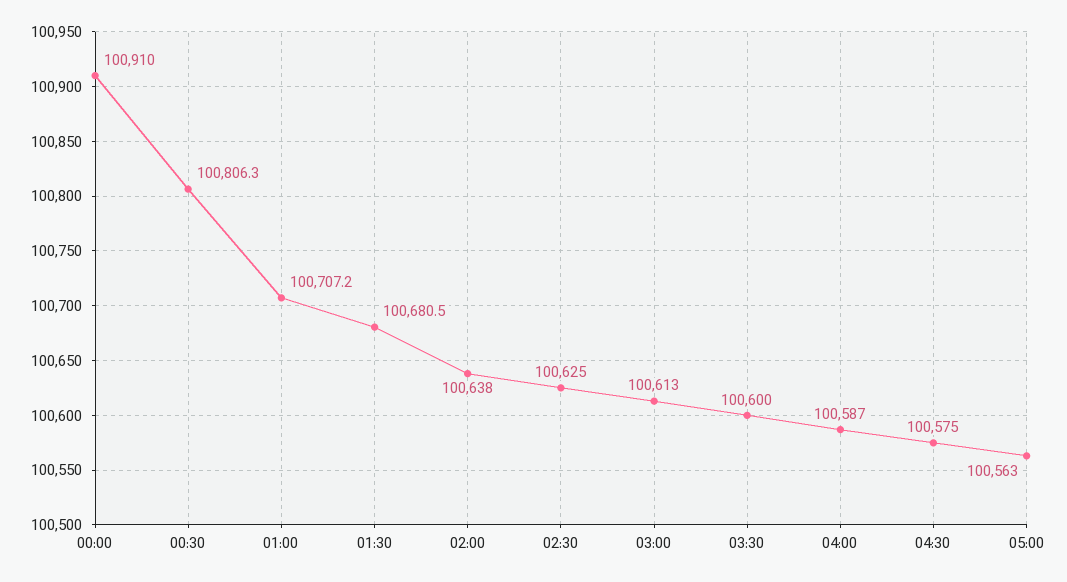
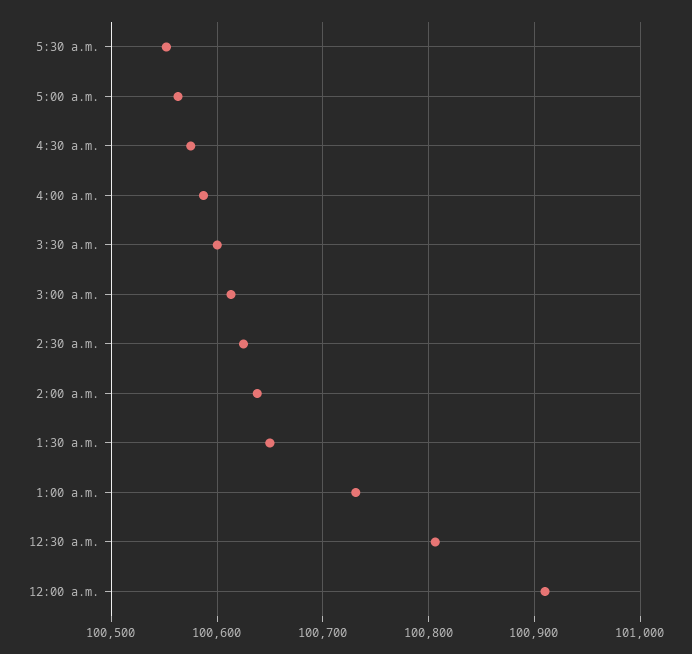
01:00: 100707.2 -> 100730
01:30: 100680.5 -> 100650
5:30 a.m.: none -> 100550

